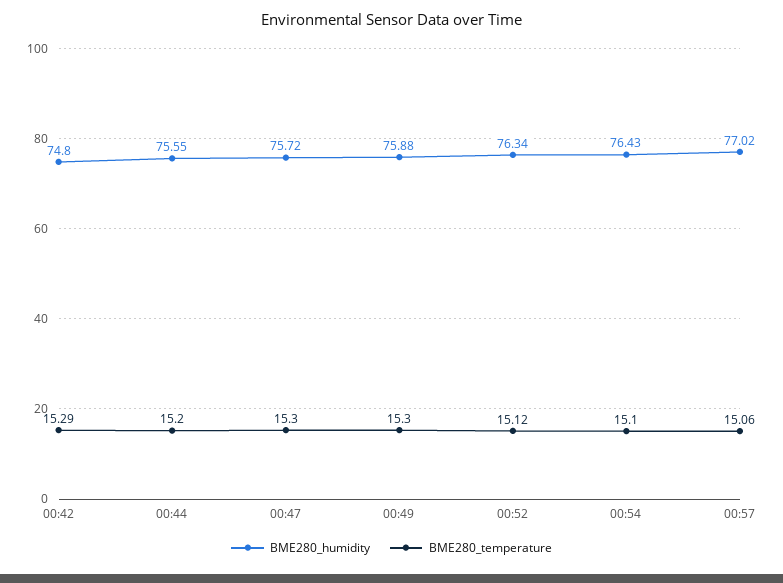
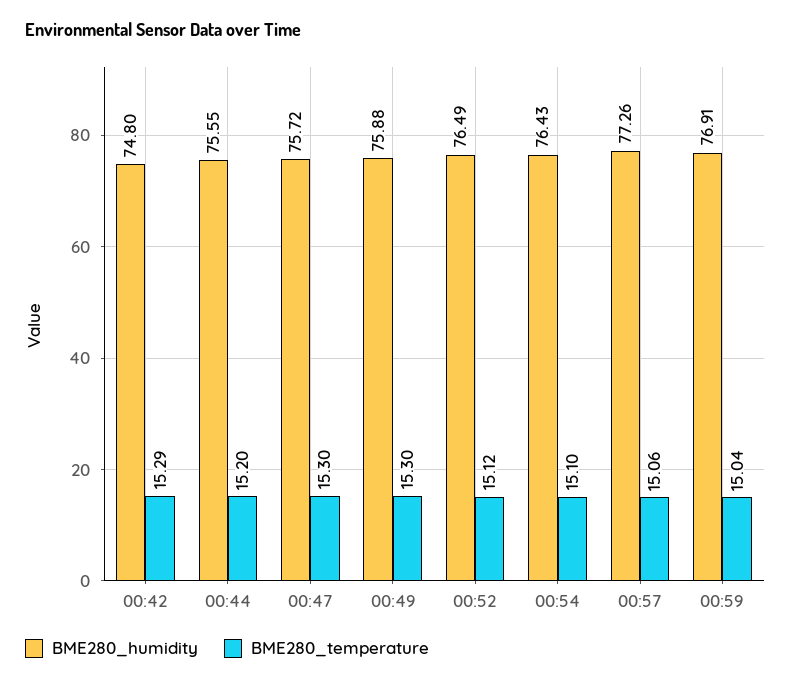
BME280_humidity, 00:52: 76.34 -> 76.49
BME280_humidity, 00:57: 77.02 -> 77.26
BME280_humidity, 00:59: none -> 76.91
BME280_temperature, 00:59: none -> 15.04

